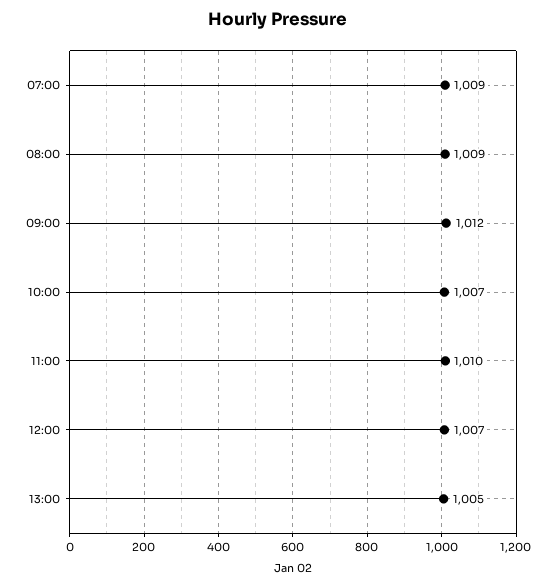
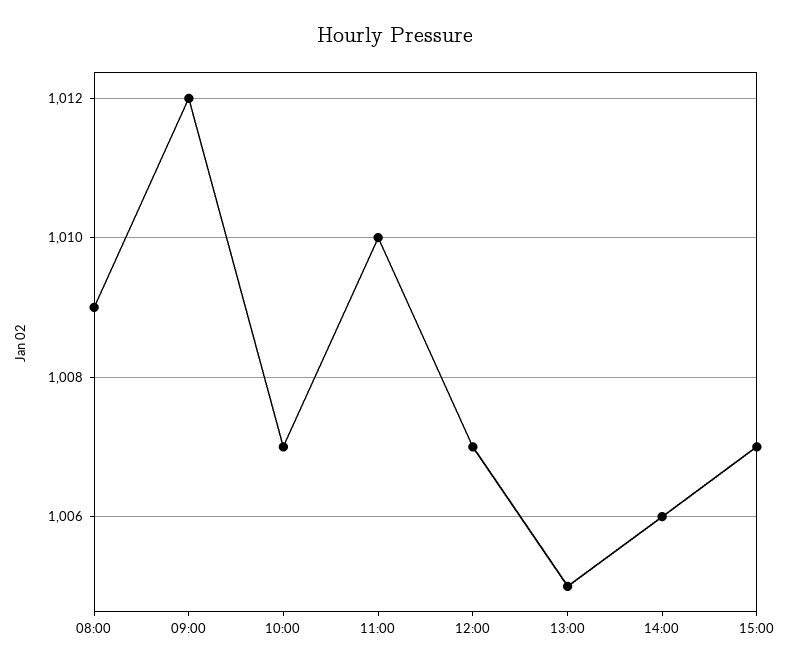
07:00: 1009 -> none
14:00: none -> 1006
15:00: none -> 1007

